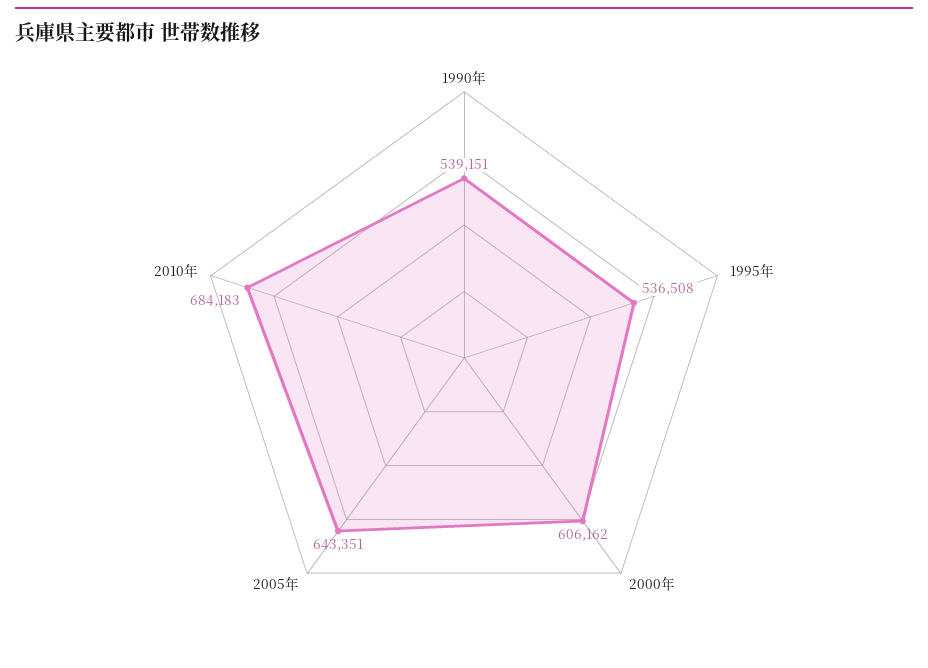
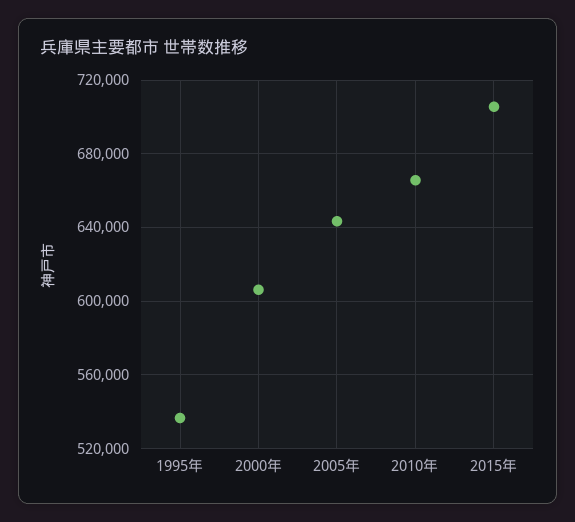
1990年: 539151 -> none
2010年: 684183 -> 665000
2015年: none -> 705000

